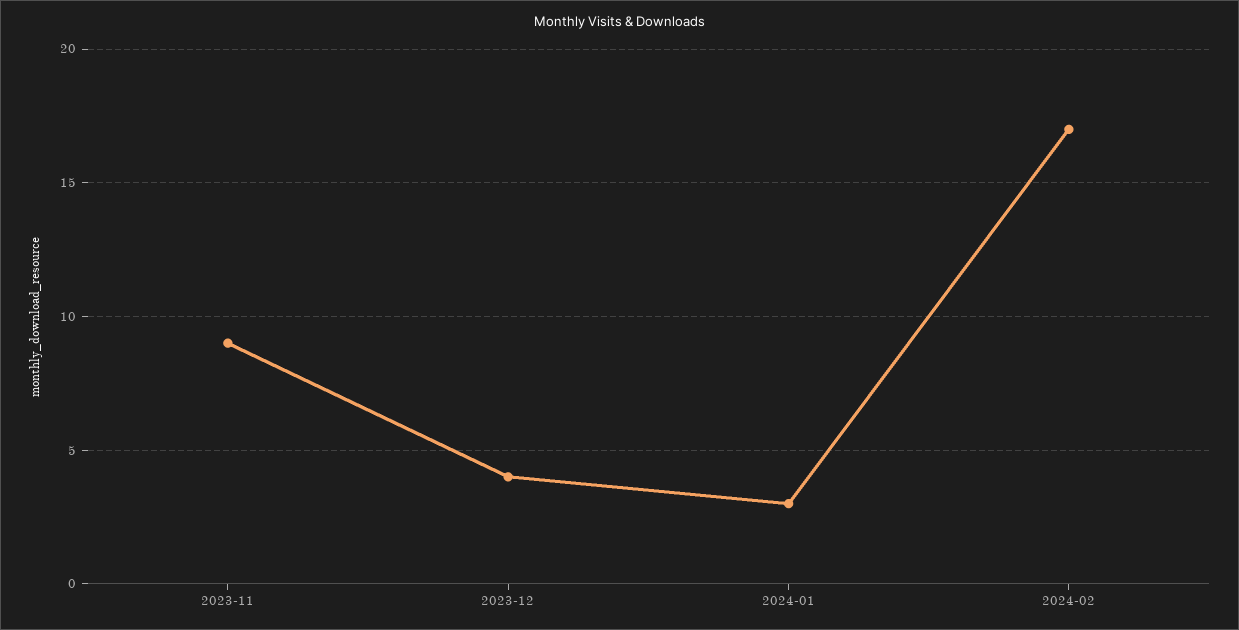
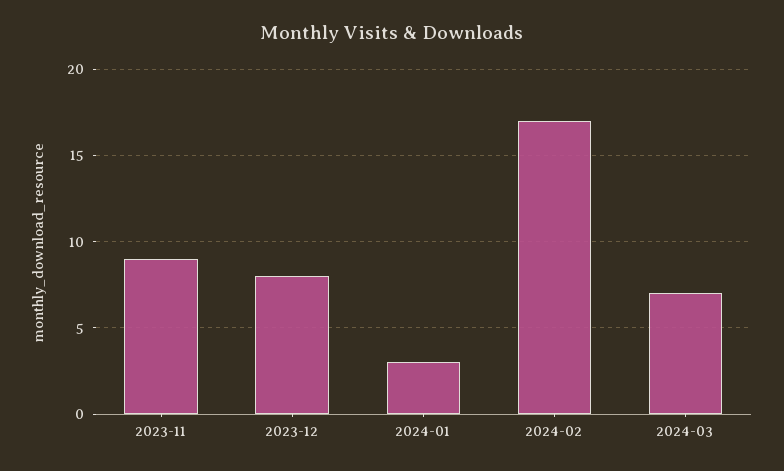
2023-12: 4 -> 8
2024-03: none -> 7

